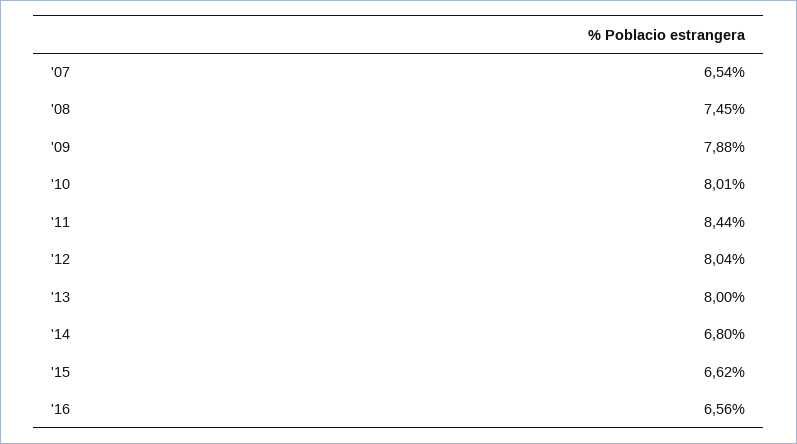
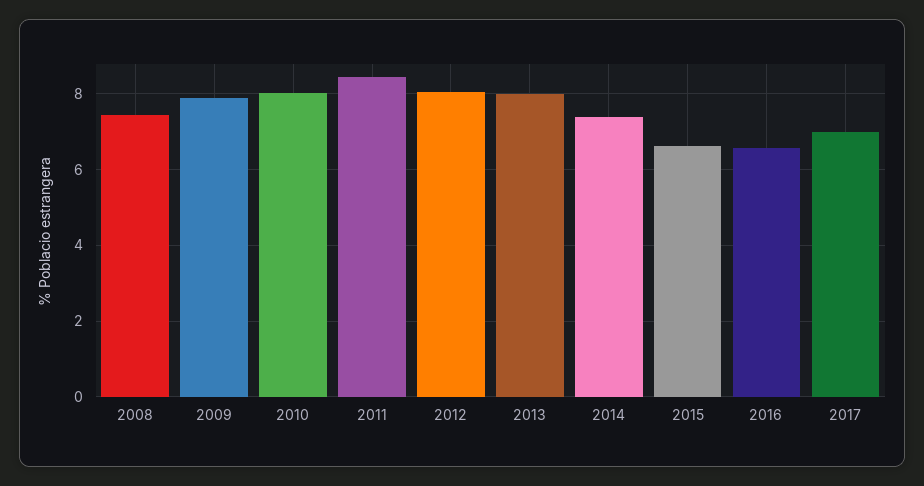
'07: 6.54 -> none
'14: 6.8 -> 7.4
2017: none -> 7

